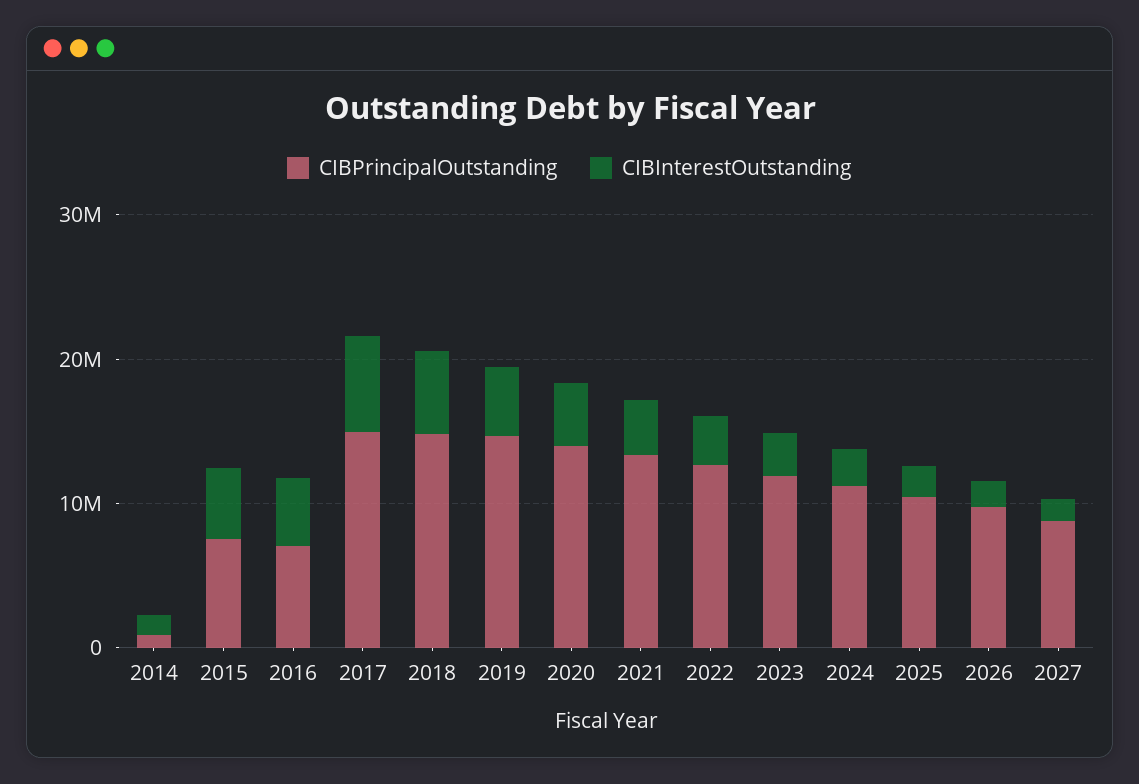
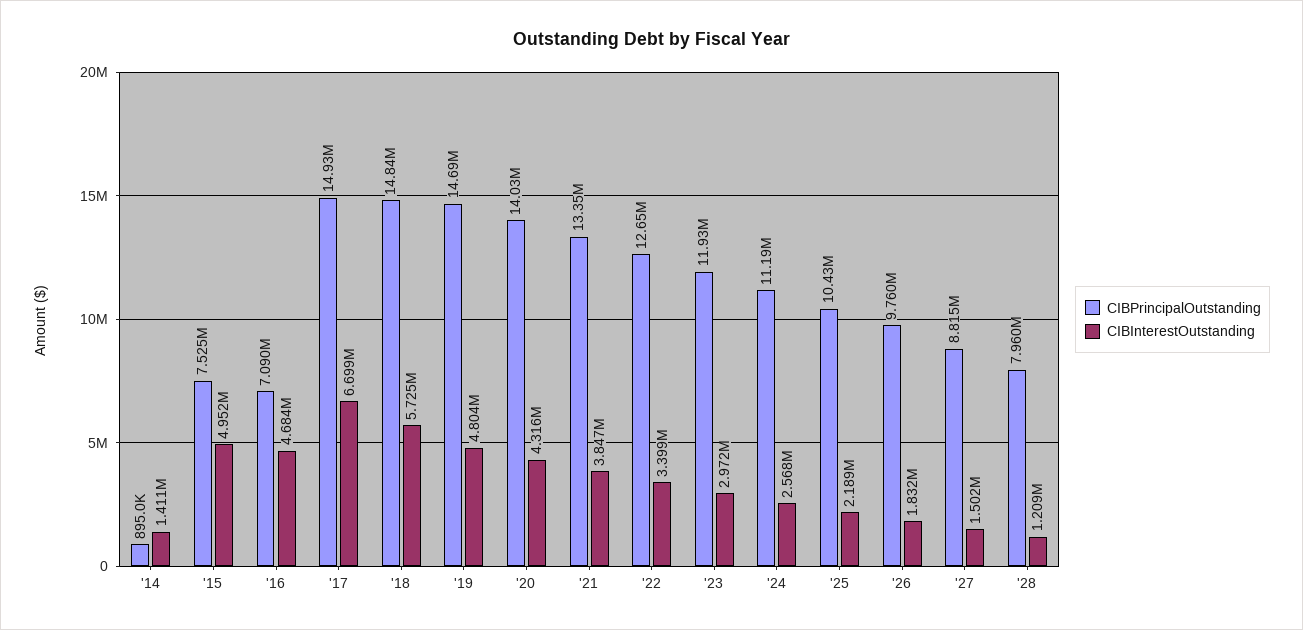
CIBPrincipalOutstanding, '28: none -> 7960000
CIBInterestOutstanding, '28: none -> 1209000

